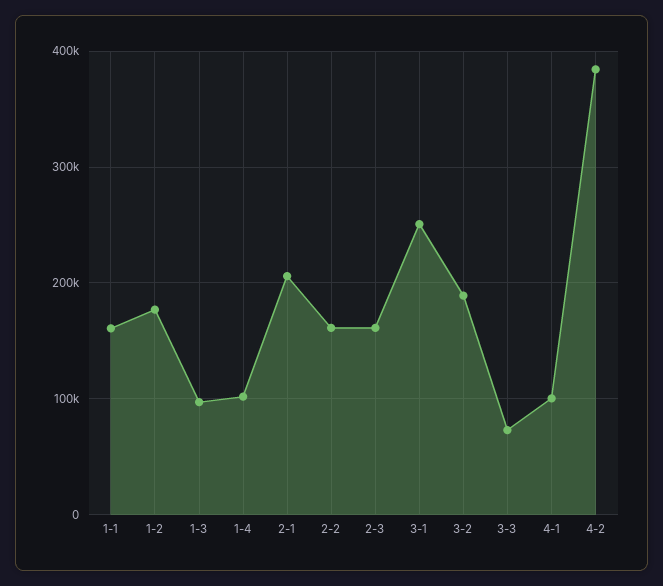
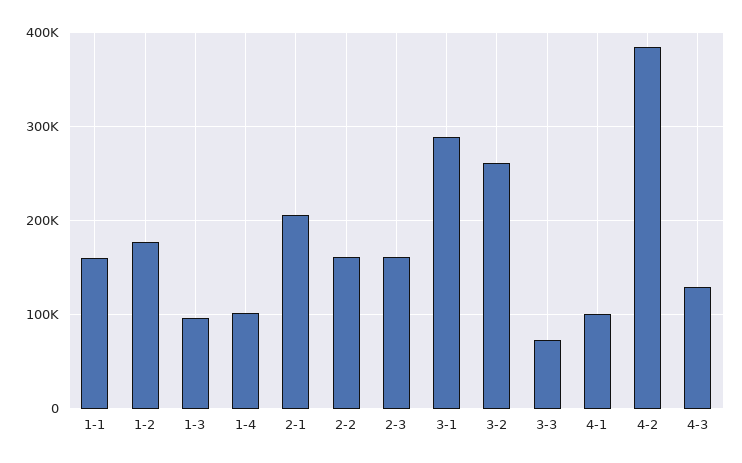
3-1: 250000 -> 290000
3-2: 190000 -> 260000
4-3: none -> 130000

